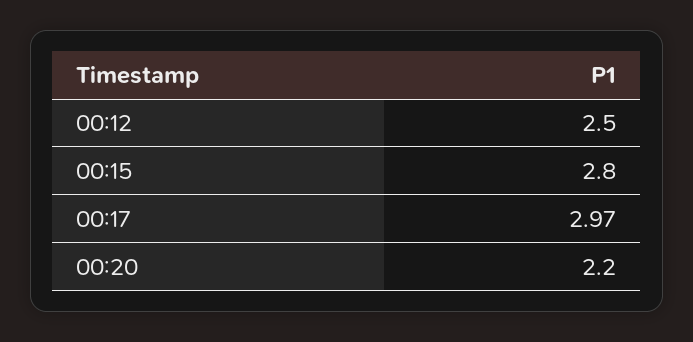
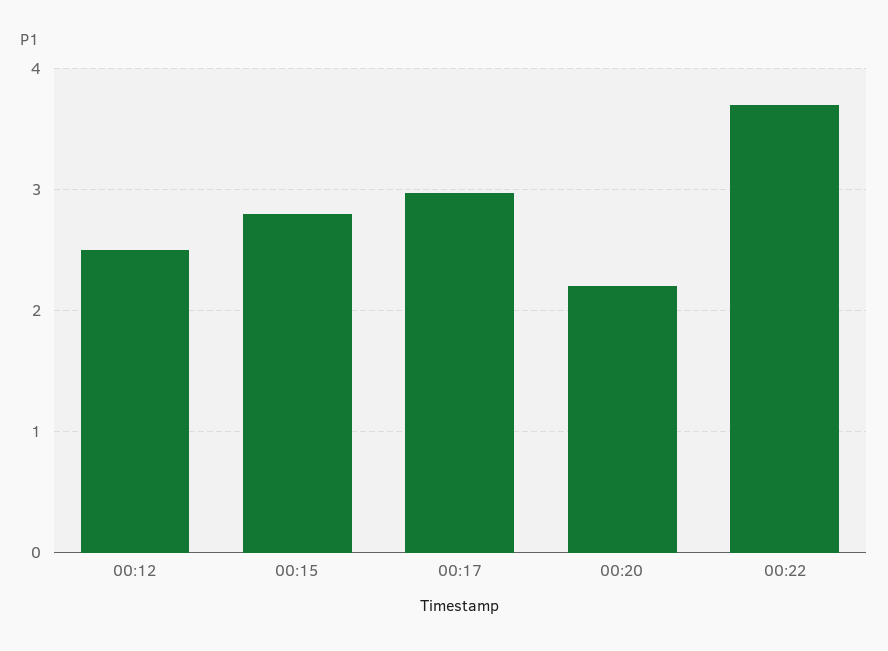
00:22: none -> 3.7

